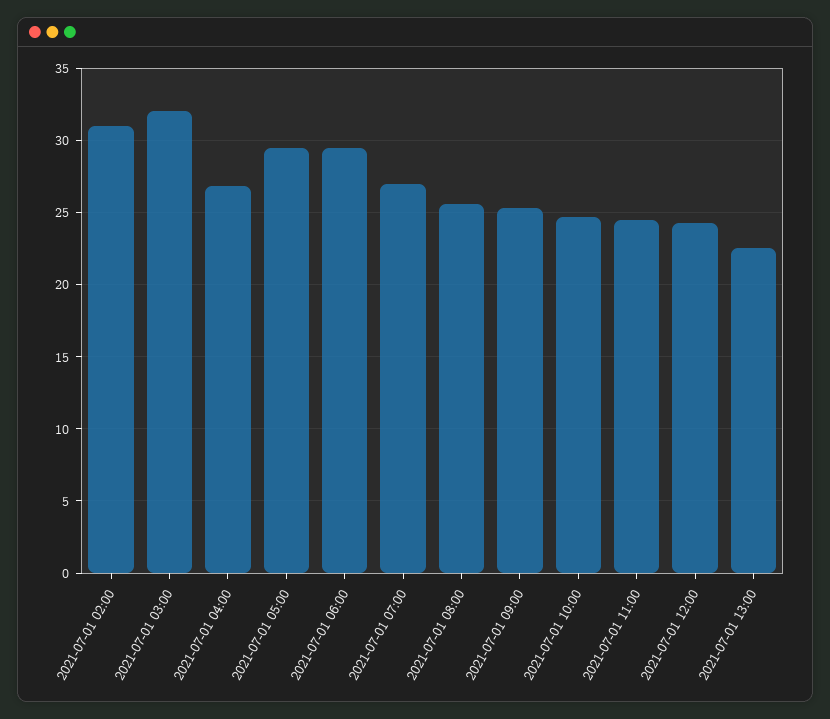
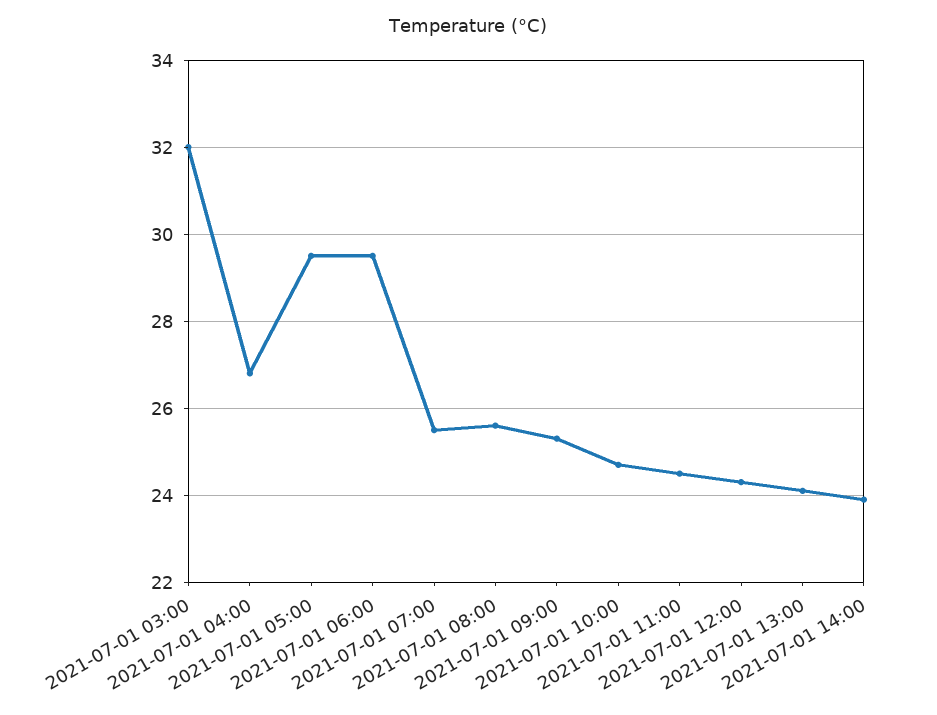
2021-07-01 02:00: 31 -> none
2021-07-01 07:00: 27 -> 25.5
2021-07-01 13:00: 22.5 -> 24
2021-07-01 14:00: none -> 24

